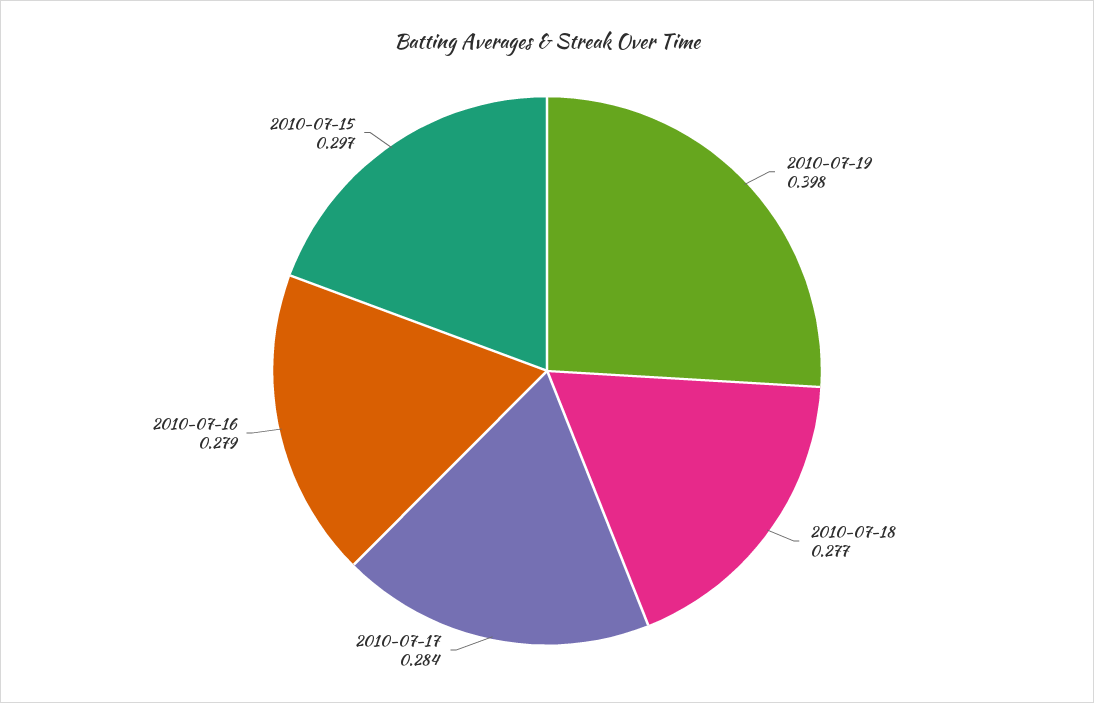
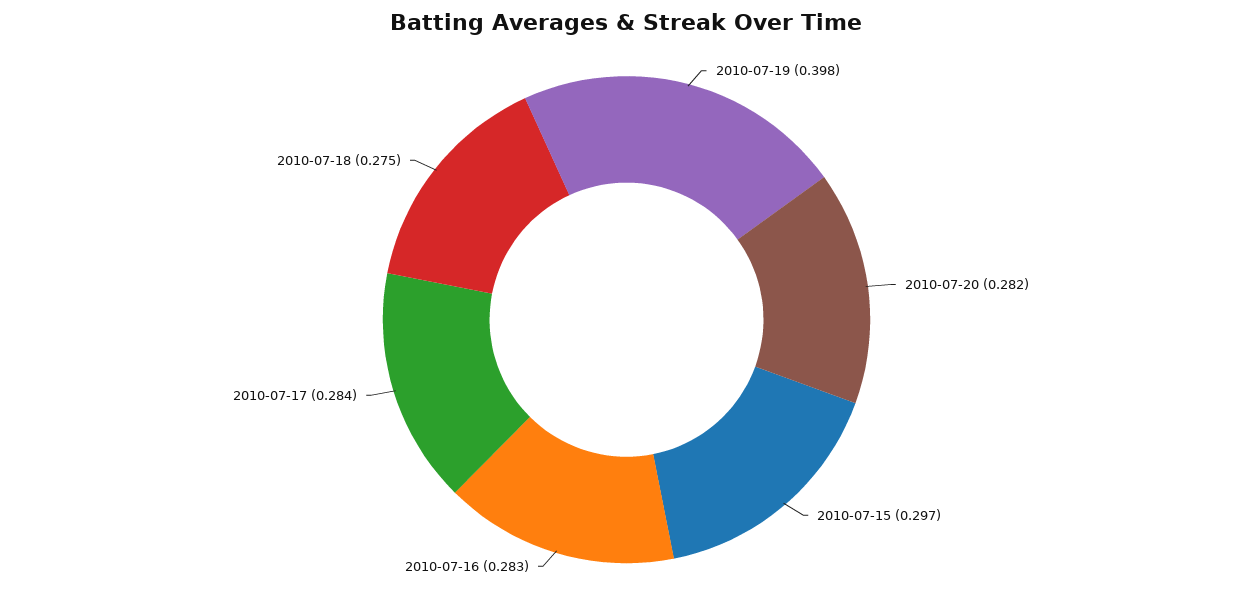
2010-07-18: 0.277 -> 0.275
2010-07-16: 0.279 -> 0.283
2010-07-20: none -> 0.282

